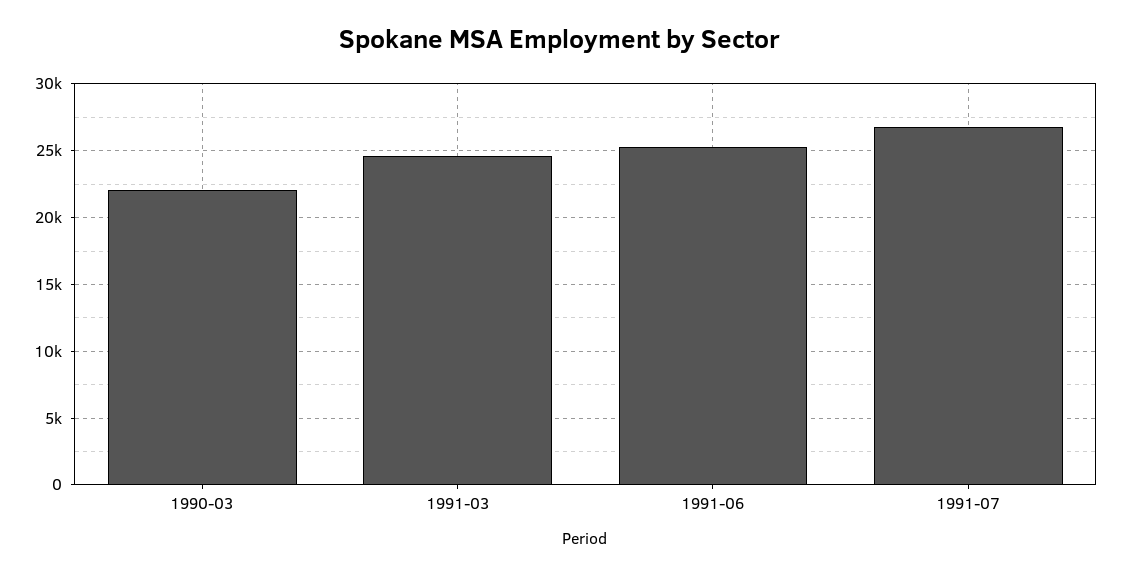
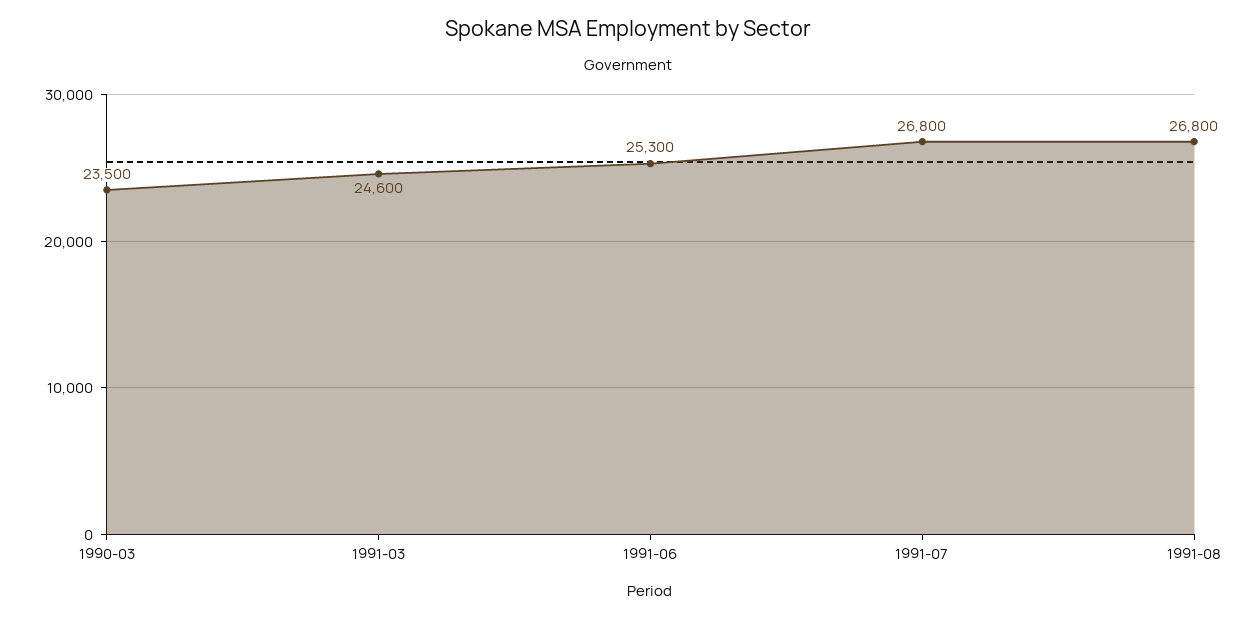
1990-03: 22000 -> 23500
1991-08: none -> 26800

